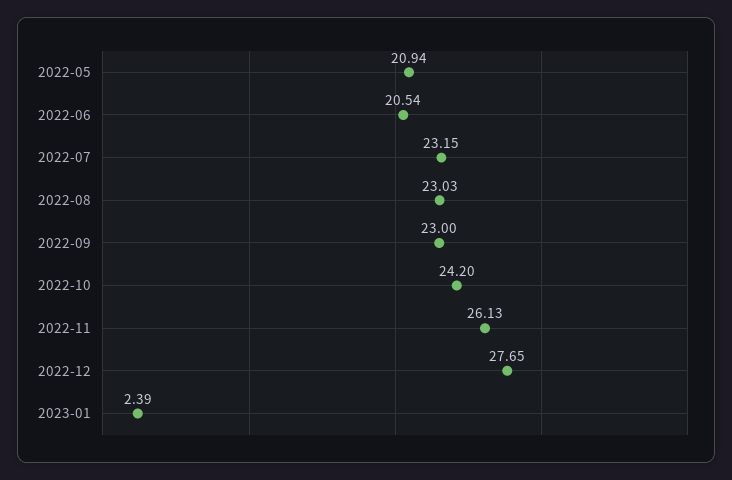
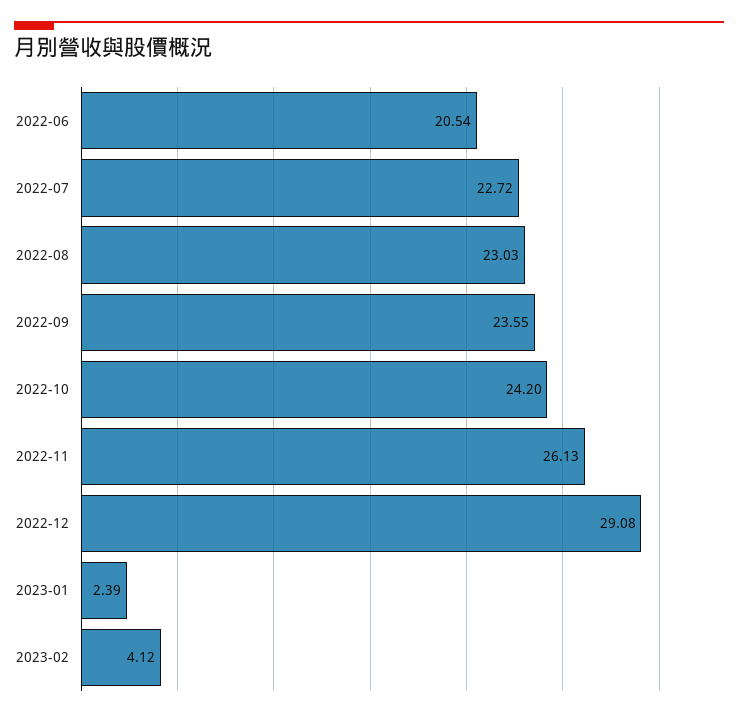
2022-05: 20.94 -> none
2022-07: 23.15 -> 22.72
2022-09: 23 -> 23.55
2022-12: 27.65 -> 29.08
2023-02: none -> 4.12

